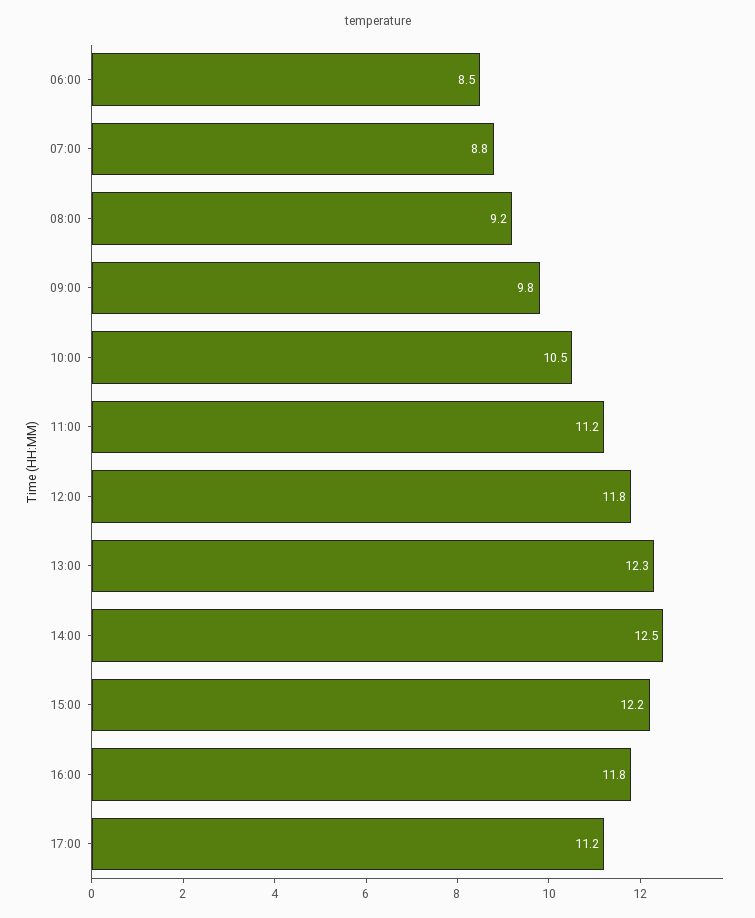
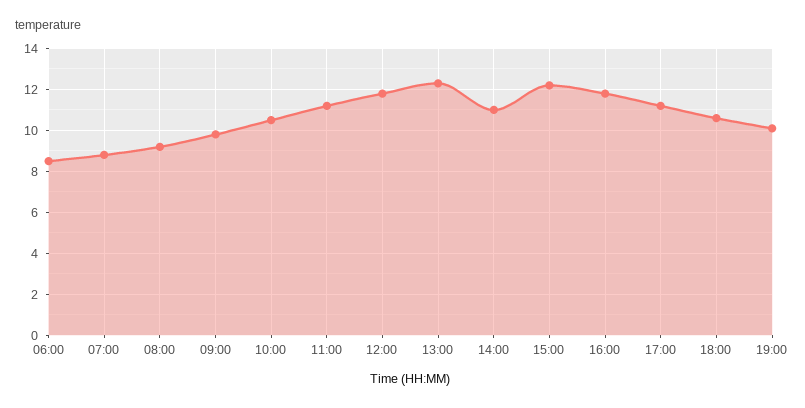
14:00: 12.5 -> 11
18:00: none -> 10.5
19:00: none -> 10

